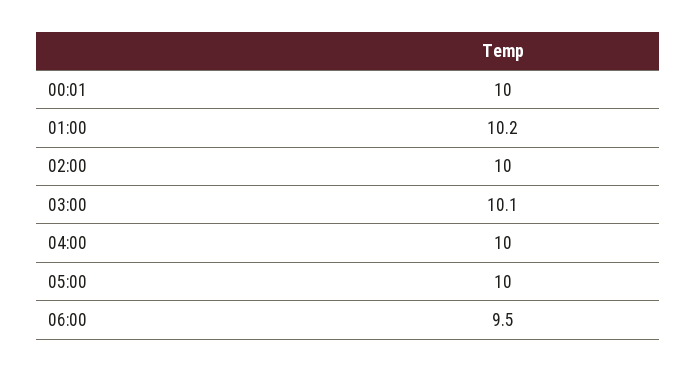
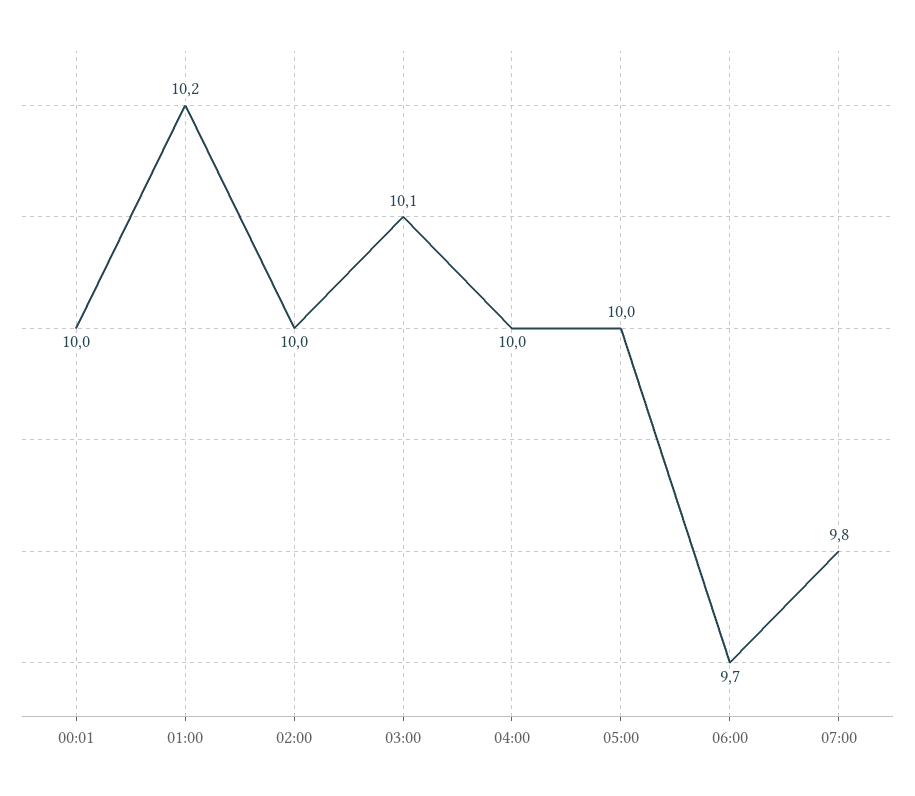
06:00: 9.5 -> 9.7
07:00: none -> 9.8

